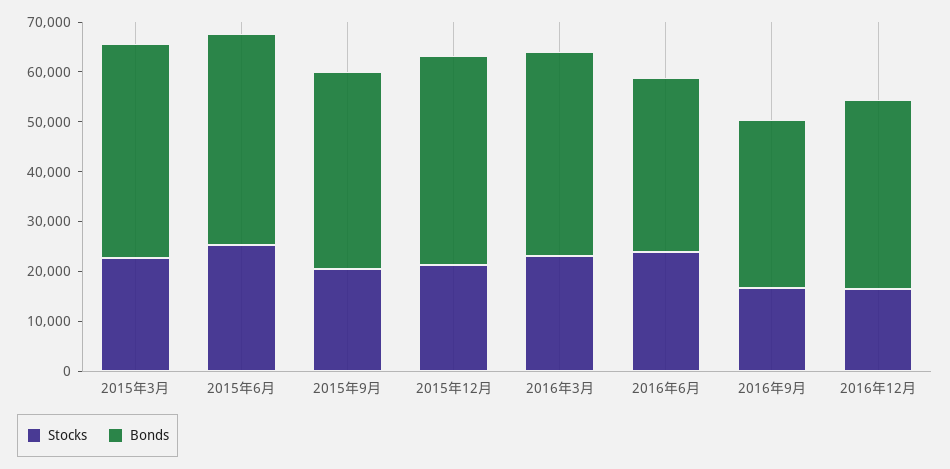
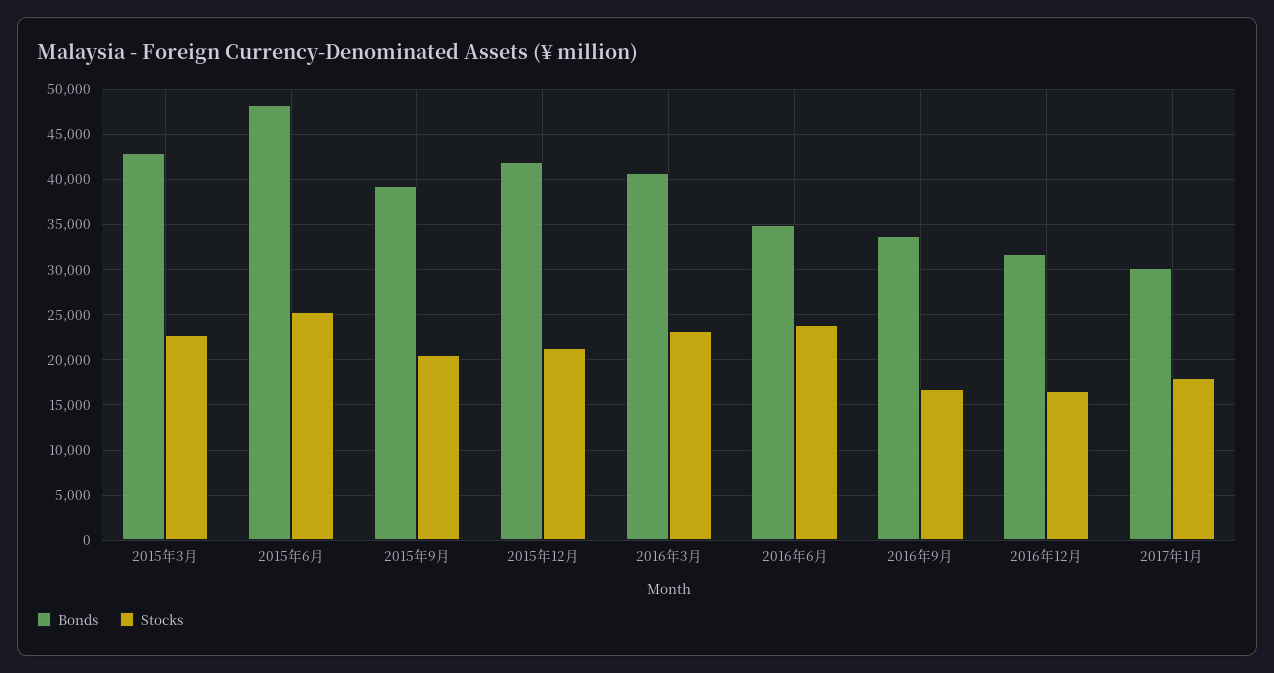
Bonds, 2015年6月: 42000 -> 48000
Bonds, 2016年12月: 38000 -> 32000
Bonds, 2017年1月: none -> 30000
Stocks, 2017年1月: none -> 18000

